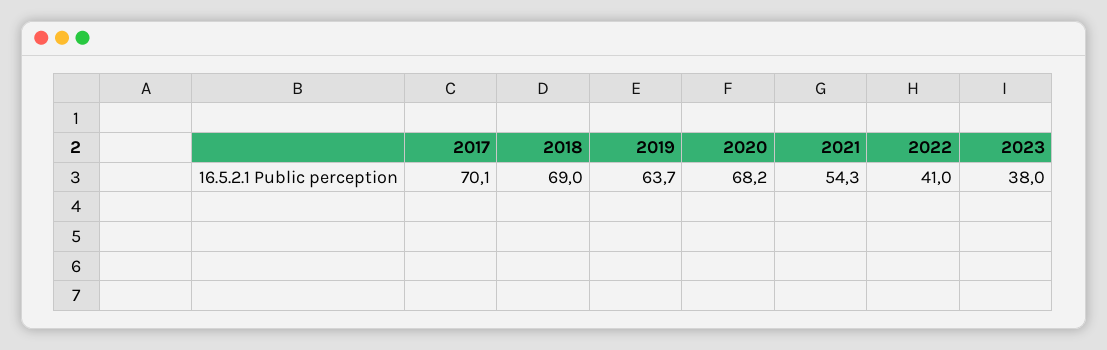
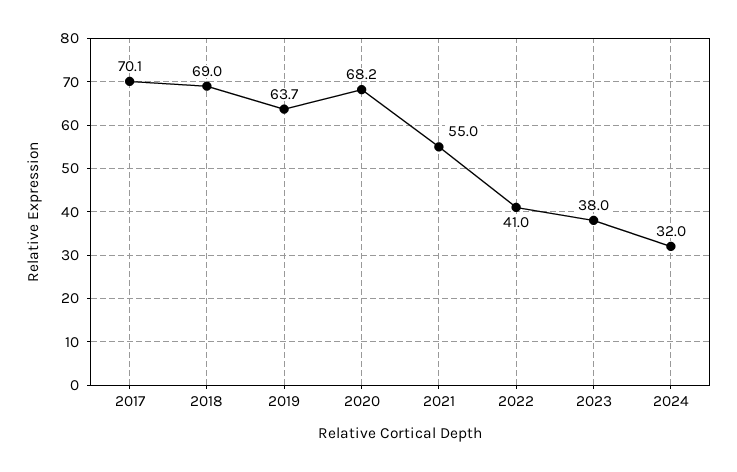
2021: 54.3 -> 55
2024: none -> 32

